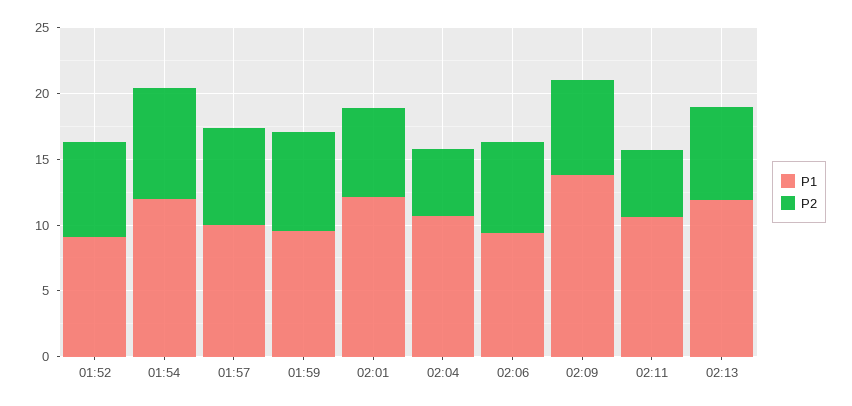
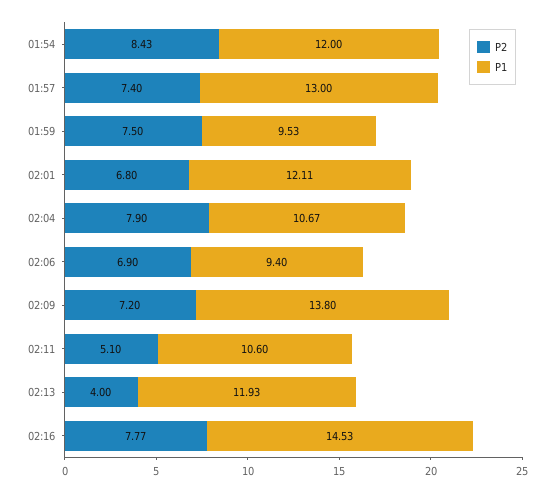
P1, 01:52: 9 -> none
P2, 01:52: 7 -> none
P1, 01:57: 10 -> 13
P2, 02:04: 5 -> 7.9
P2, 02:13: 7 -> 4
P2, 02:16: none -> 7.77
P1, 02:16: none -> 14.53

